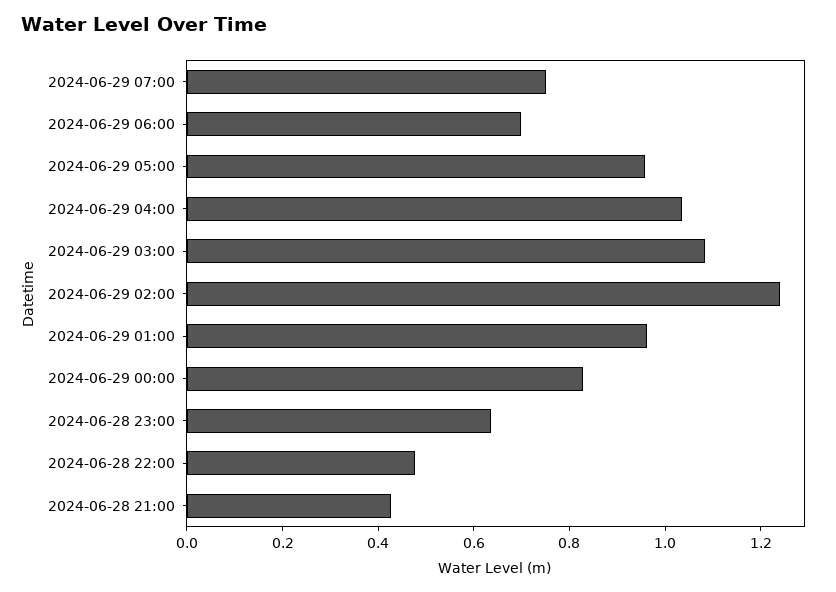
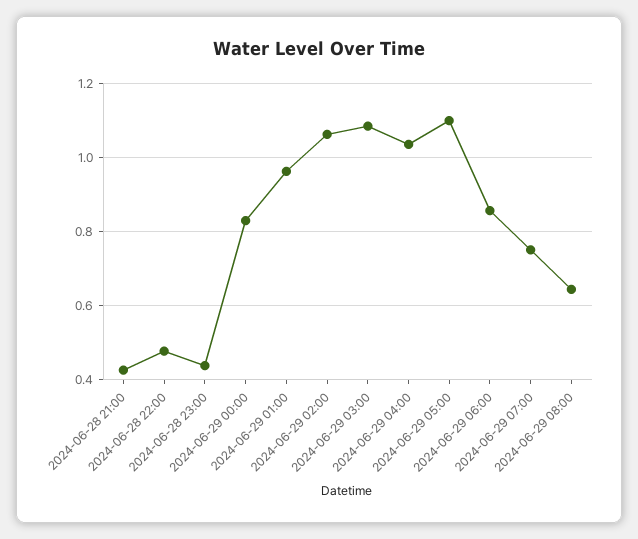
2024-06-29 06:00: 0.7 -> 0.86
2024-06-29 05:00: 0.95 -> 1.1
2024-06-29 02:00: 1.25 -> 1.06
2024-06-28 23:00: 0.65 -> 0.44
2024-06-29 08:00: none -> 0.64

